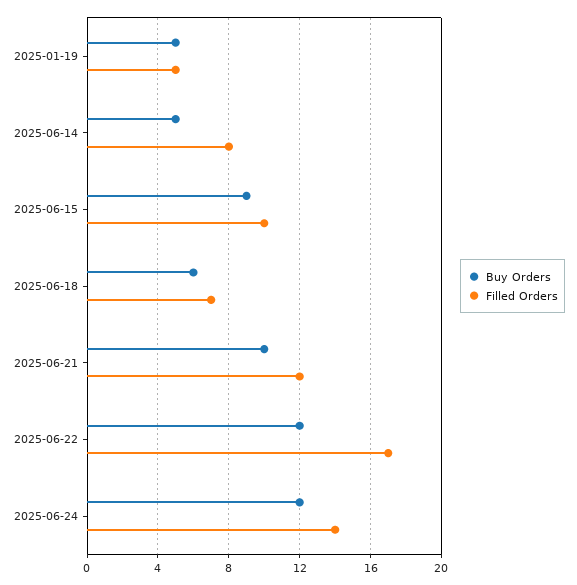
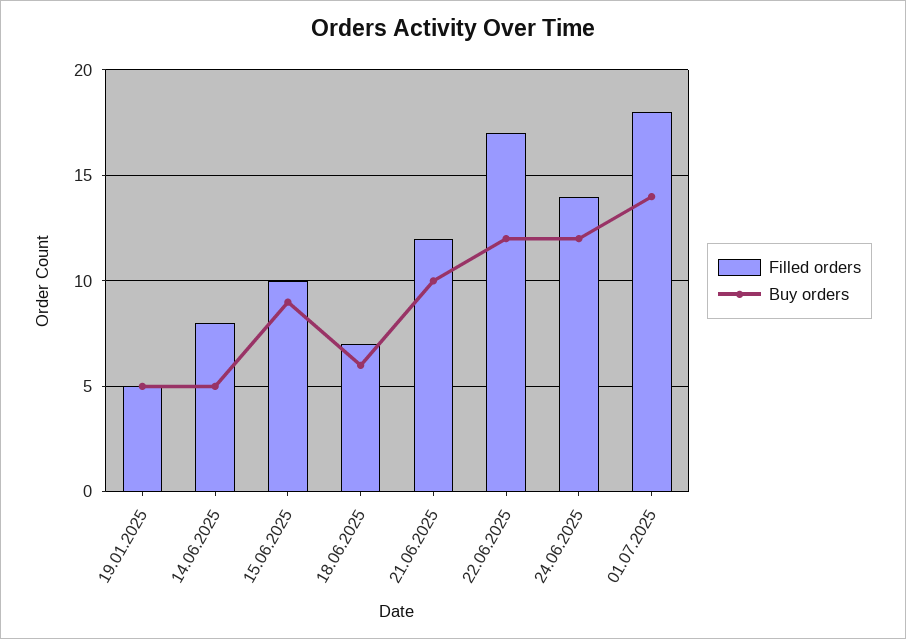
Filled Orders, 01.07.2025: none -> 18
Buy Orders, 01.07.2025: none -> 14

